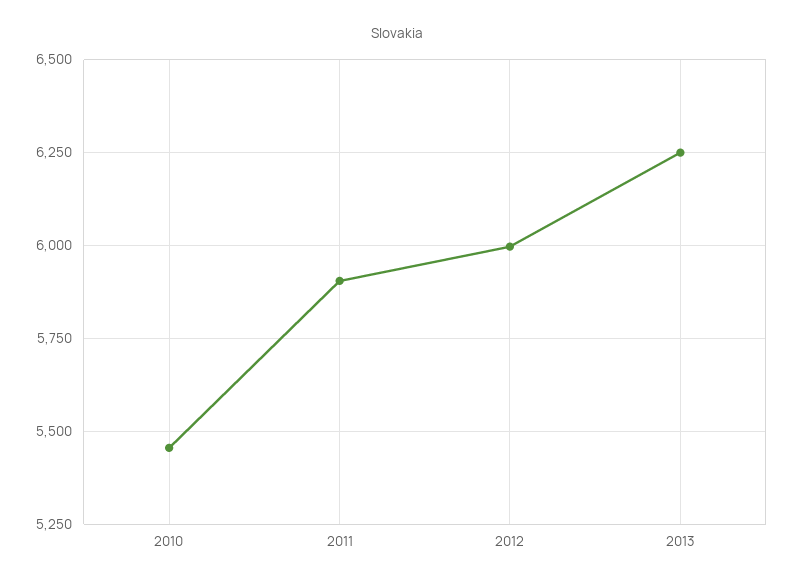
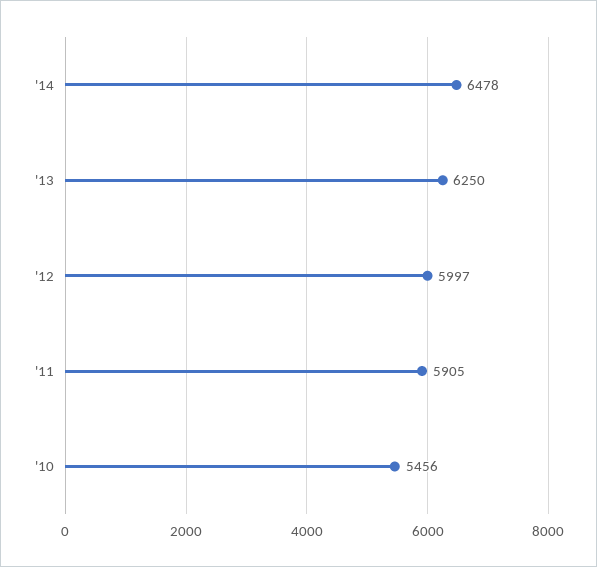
'14: none -> 6478

